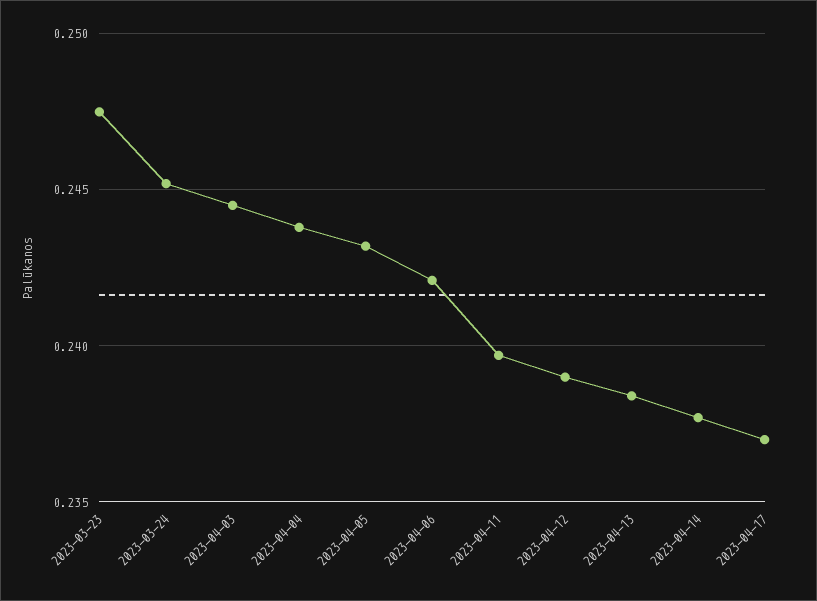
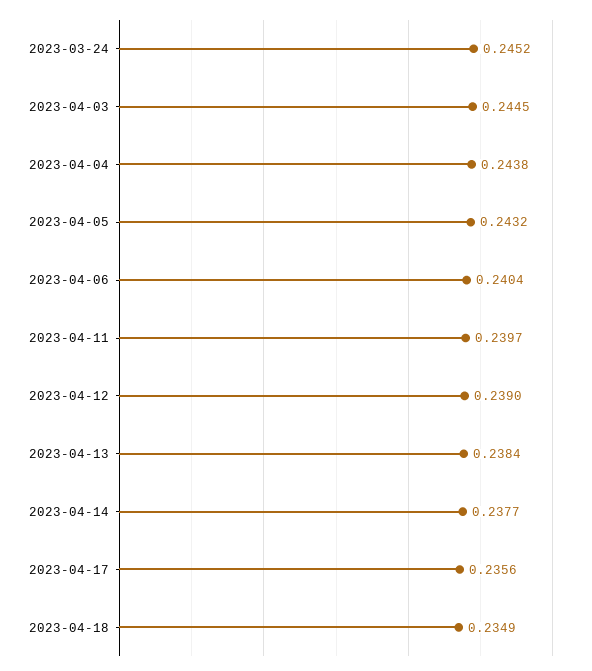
2023-03-23: 0.2475 -> none
2023-04-06: 0.242 -> 0.2404
2023-04-17: 0.237 -> 0.2356
2023-04-18: none -> 0.2349

